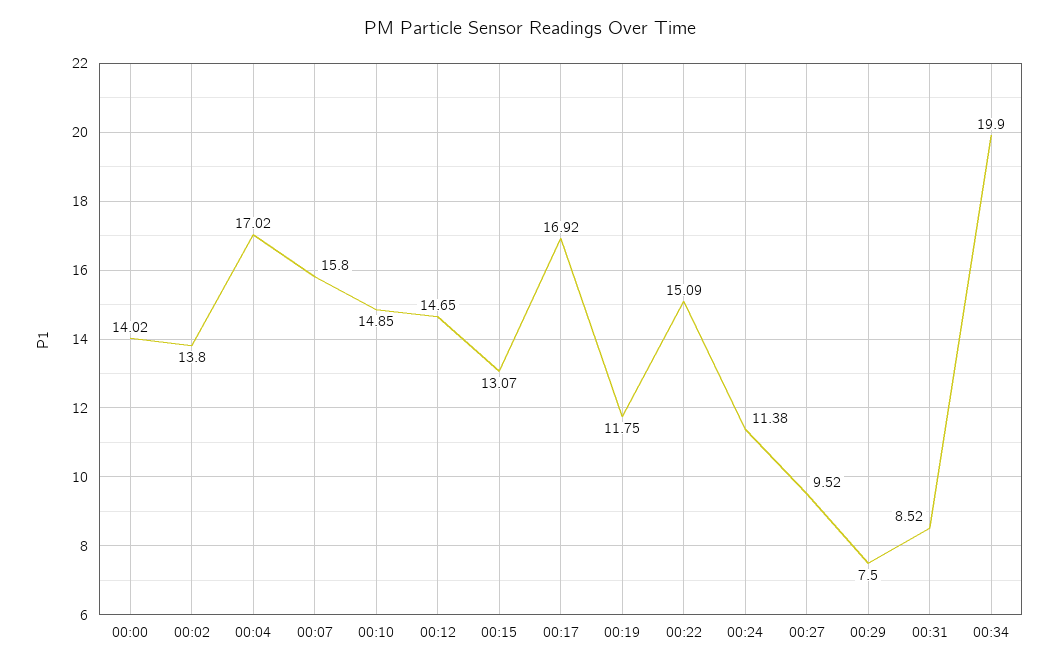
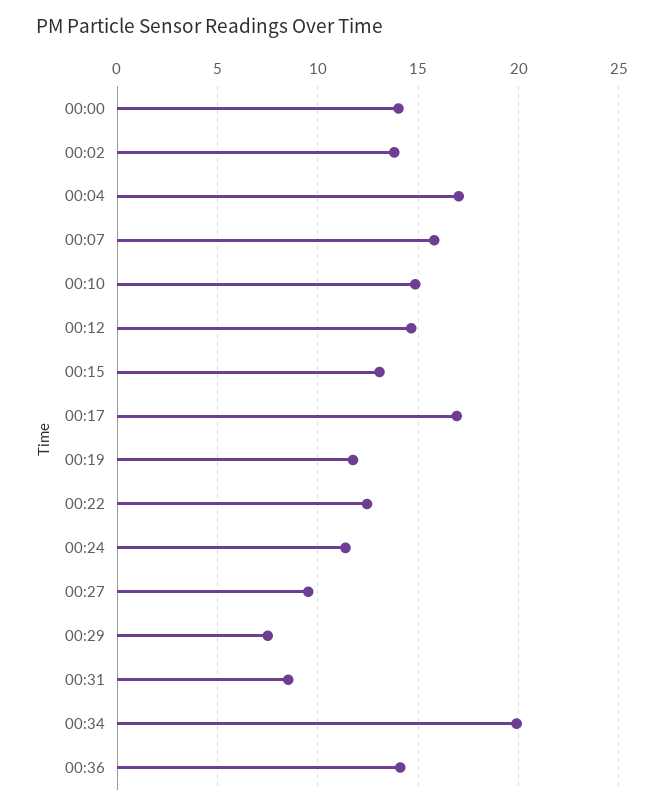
00:22: 15.09 -> 12.5
00:36: none -> 14

